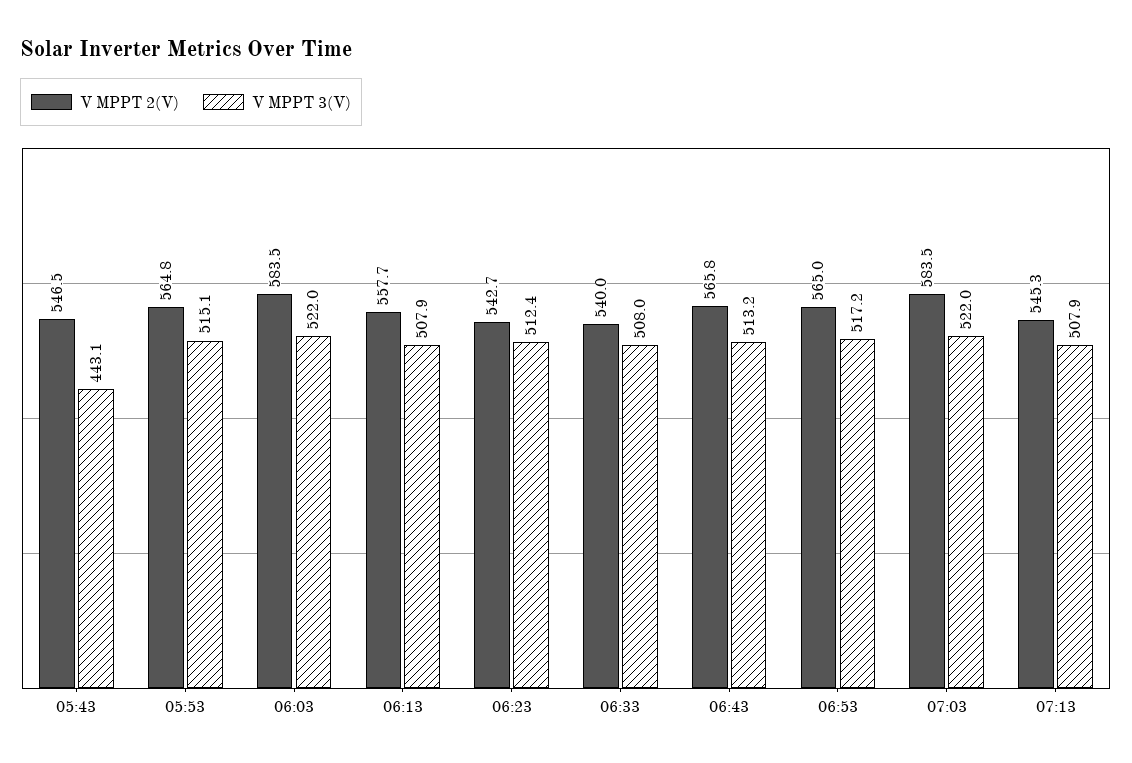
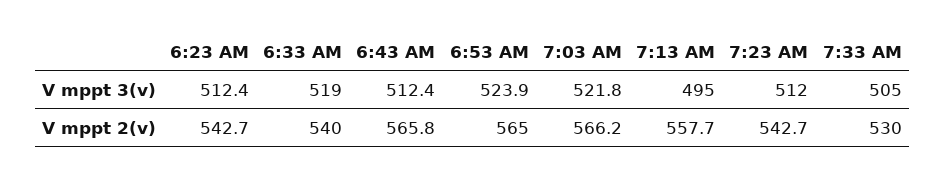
V MPPT 2(V), 05:43: 546.5 -> none
V MPPT 3(V), 05:43: 443.1 -> none
V MPPT 2(V), 05:53: 564.8 -> none
V MPPT 3(V), 05:53: 515.1 -> none
V MPPT 2(V), 06:03: 583.5 -> none
V MPPT 3(V), 06:03: 522 -> none
V MPPT 2(V), 06:13: 557.7 -> none
V MPPT 3(V), 06:13: 507.9 -> none
V MPPT 3(V), 06:33: 508 -> 519
V MPPT 3(V), 06:43: 513.2 -> 512.4
V MPPT 3(V), 06:53: 517.2 -> 523.9
V MPPT 2(V), 07:03: 583.5 -> 566.2
V MPPT 3(V), 07:03: 522 -> 521.8
V MPPT 2(V), 07:13: 545.3 -> 557.7
V MPPT 3(V), 07:13: 507.9 -> 495
V MPPT 3(V), 7:23 AM: none -> 512
V MPPT 3(V), 7:33 AM: none -> 505
V MPPT 2(V), 7:23 AM: none -> 542.7
V MPPT 2(V), 7:33 AM: none -> 530

